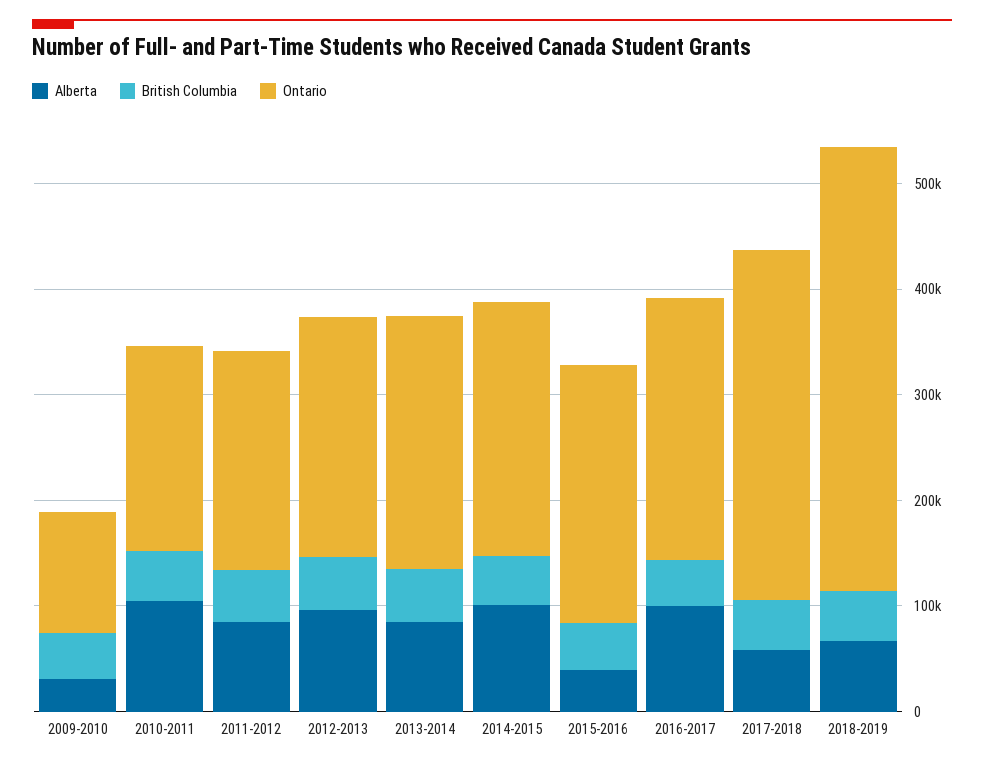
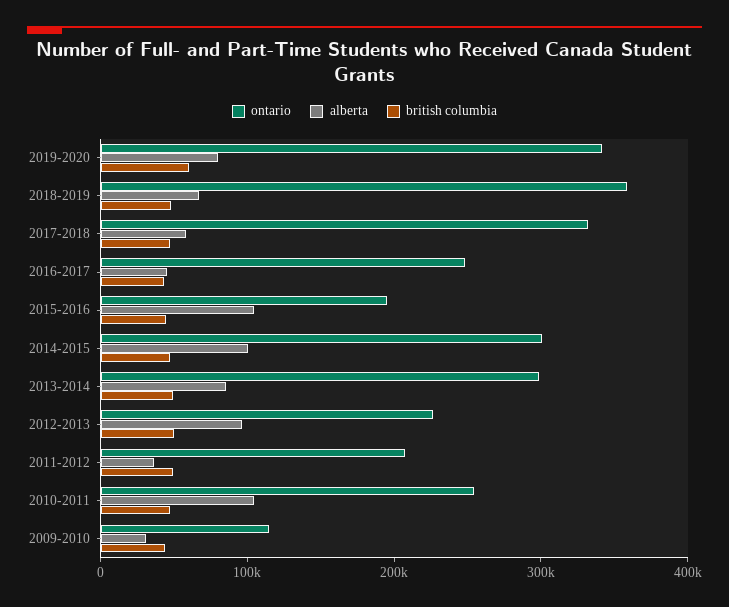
Ontario, 2010-2011: 200000 -> 260000
Alberta, 2011-2012: 80000 -> 40000
Ontario, 2013-2014: 240000 -> 300000
Ontario, 2014-2015: 240000 -> 300000
Alberta, 2015-2016: 40000 -> 100000
Ontario, 2015-2016: 240000 -> 200000
Alberta, 2016-2017: 100000 -> 40000
Ontario, 2018-2019: 420000 -> 360000
Ontario, 2019-2020: none -> 340000
Alberta, 2019-2020: none -> 80000
British Columbia, 2019-2020: none -> 60000

